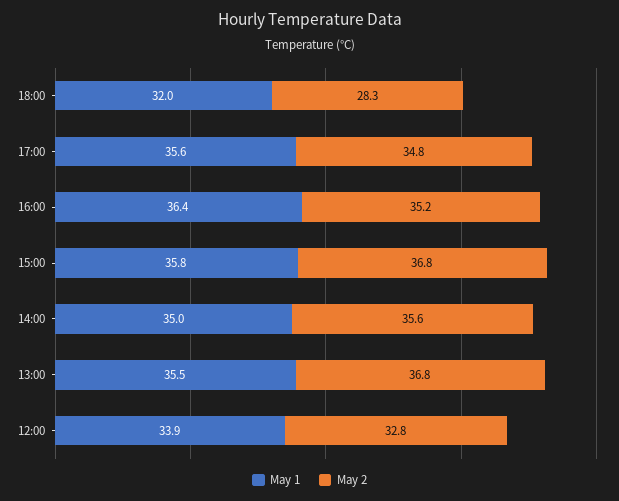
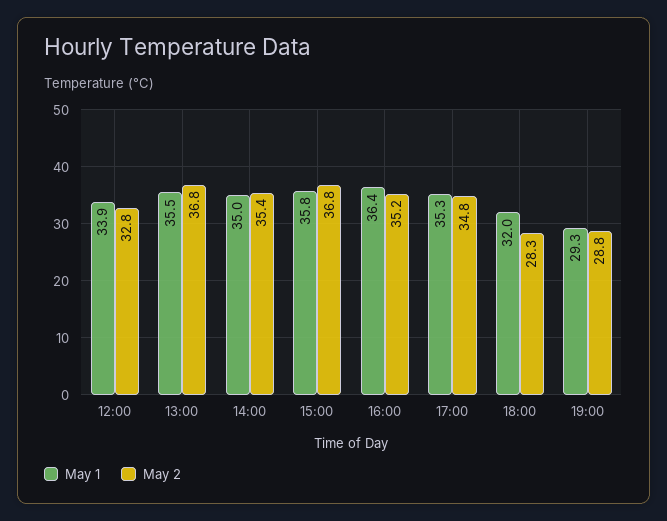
May 1, 17:00: 35.6 -> 35.3
May 2, 14:00: 35.6 -> 35.4
May 1, 19:00: none -> 29.3
May 2, 19:00: none -> 28.8

